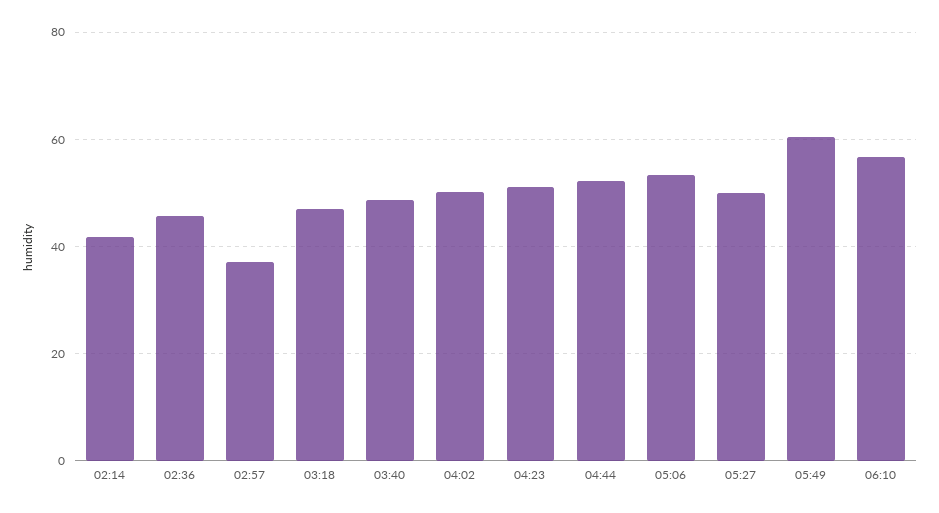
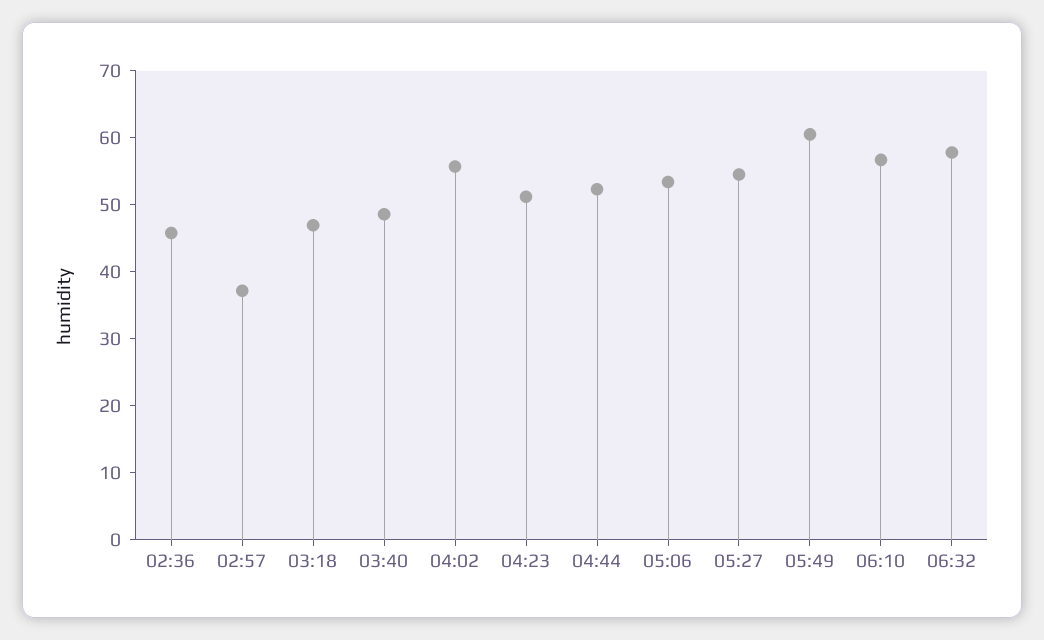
02:14: 42 -> none
04:02: 50 -> 56
05:27: 50 -> 54
06:32: none -> 58

